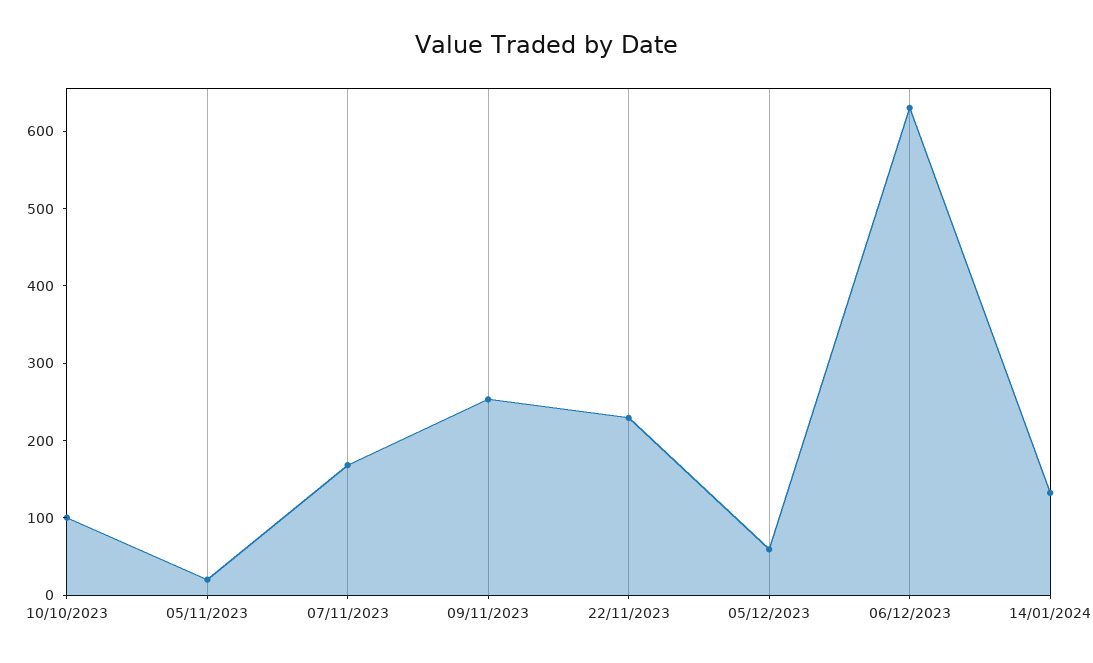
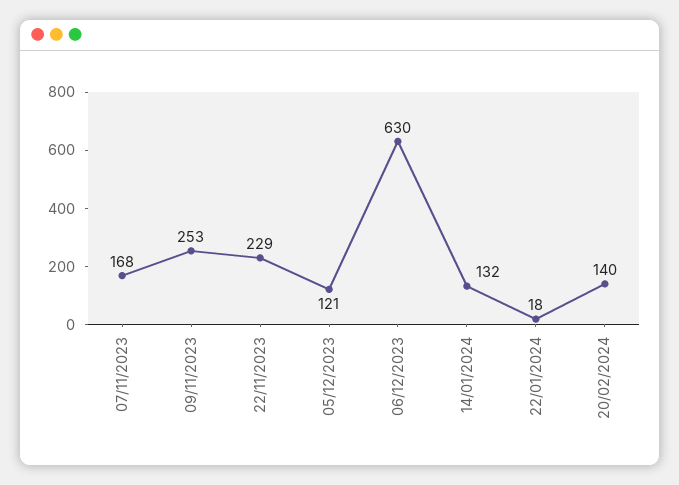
10/10/2023: 100 -> none
05/11/2023: 20 -> none
05/12/2023: 60 -> 121
22/01/2024: none -> 18
20/02/2024: none -> 140

